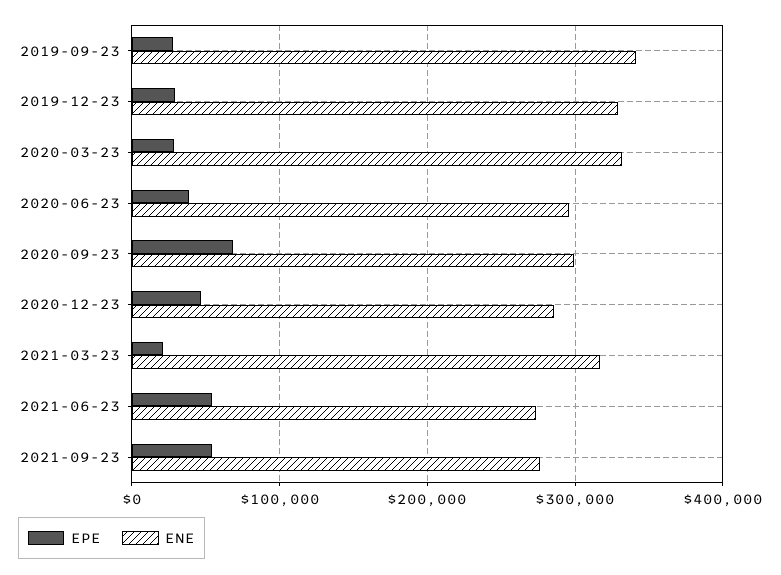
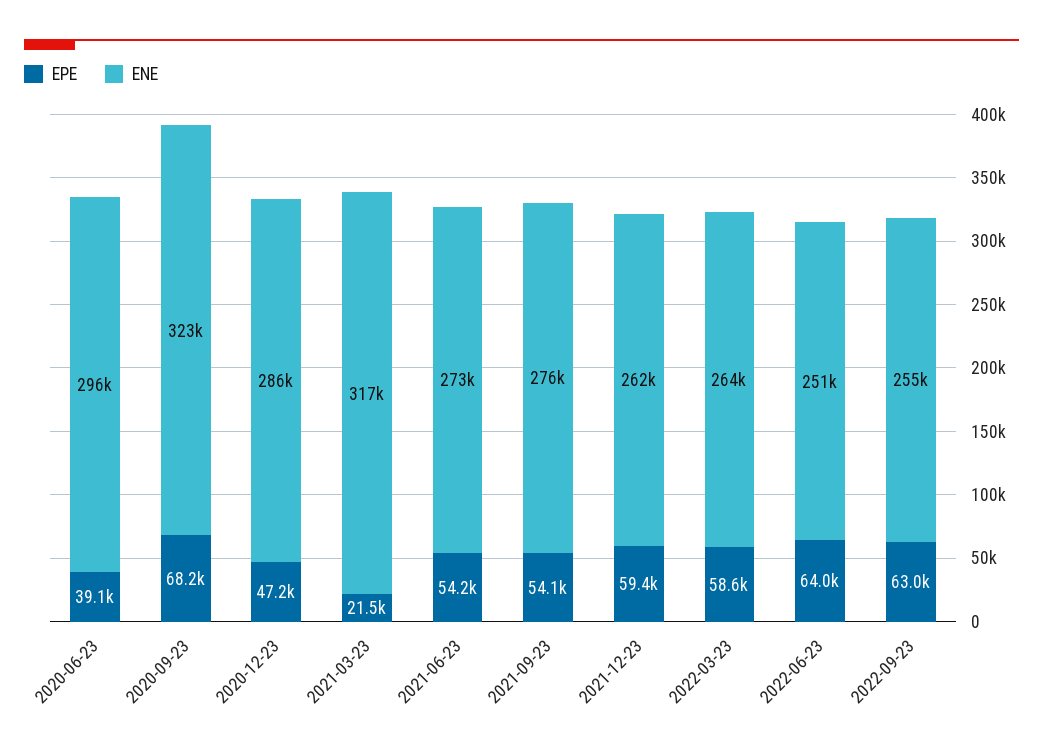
EPE, 2019-09-23: 30000 -> none
ENE, 2019-09-23: 340000 -> none
EPE, 2019-12-23: 30000 -> none
ENE, 2019-12-23: 330000 -> none
EPE, 2020-03-23: 30000 -> none
ENE, 2020-03-23: 330000 -> none
ENE, 2020-09-23: 300000 -> 323000
EPE, 2021-12-23: none -> 59400
ENE, 2021-12-23: none -> 262000
EPE, 2022-03-23: none -> 58600
ENE, 2022-03-23: none -> 264000
EPE, 2022-06-23: none -> 64000
ENE, 2022-06-23: none -> 251000
EPE, 2022-09-23: none -> 63000
ENE, 2022-09-23: none -> 255000

